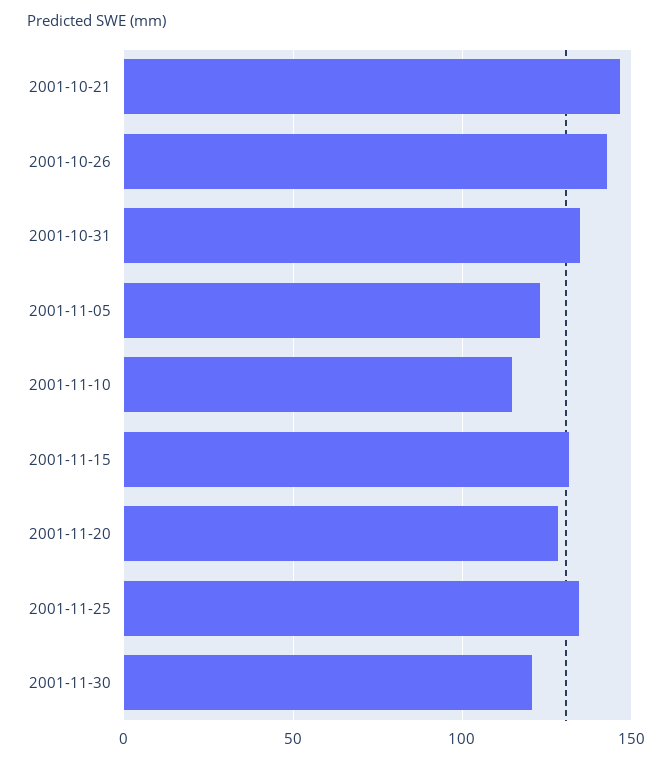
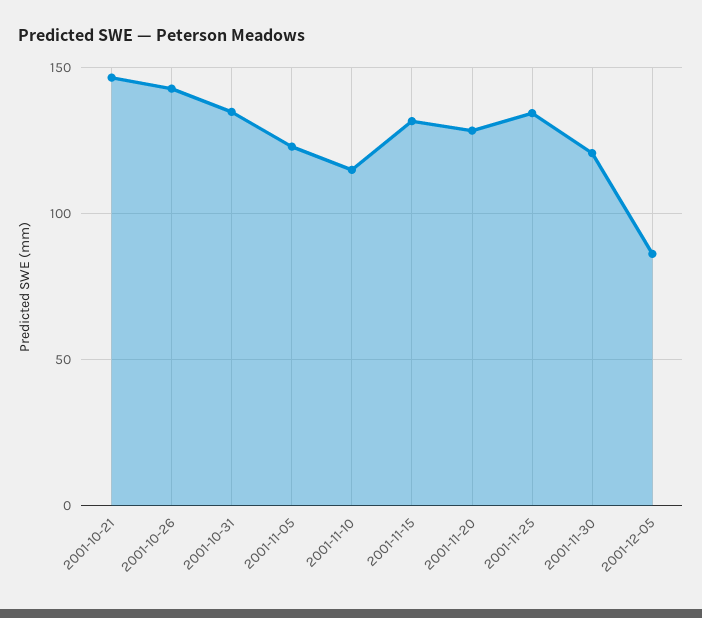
2001-12-05: none -> 85

